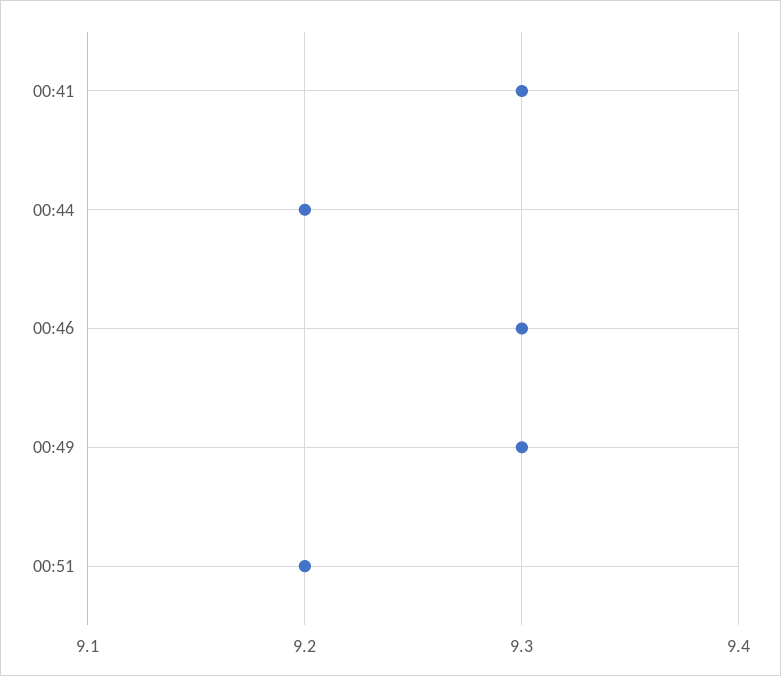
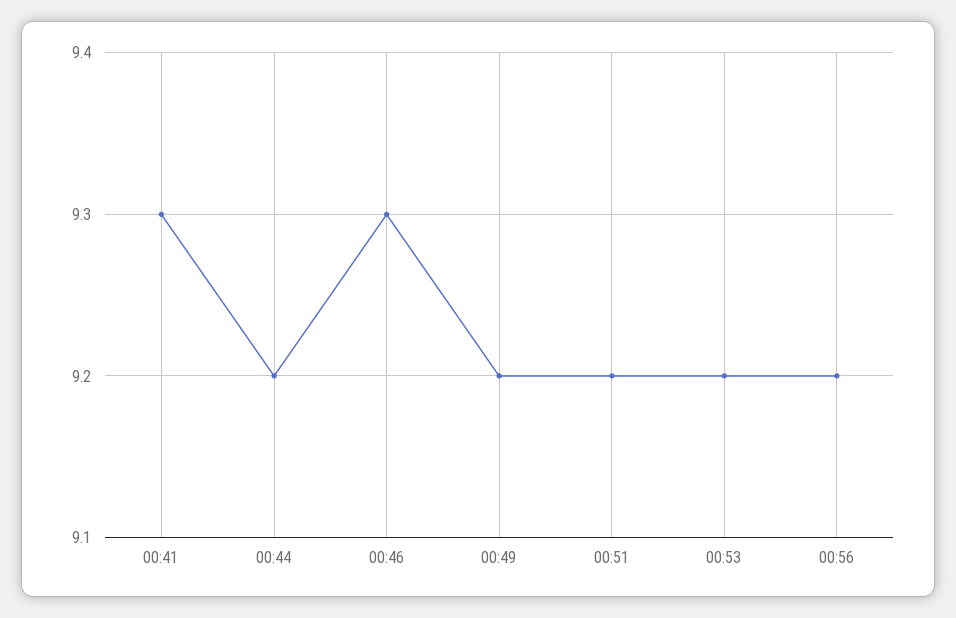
00:49: 9.3 -> 9.2
00:53: none -> 9.2
00:56: none -> 9.2

